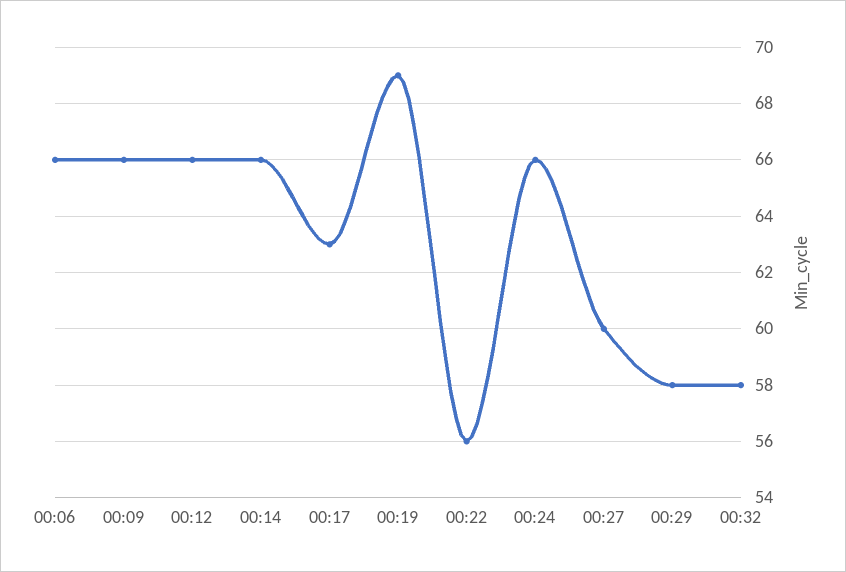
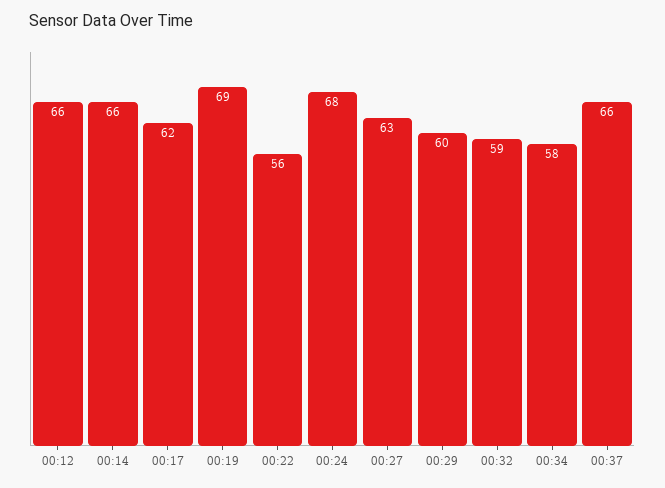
00:06: 66 -> none
00:09: 66 -> none
00:17: 63 -> 62
00:24: 66 -> 68
00:27: 60 -> 63
00:29: 58 -> 60
00:32: 58 -> 59
00:34: none -> 58
00:37: none -> 66

